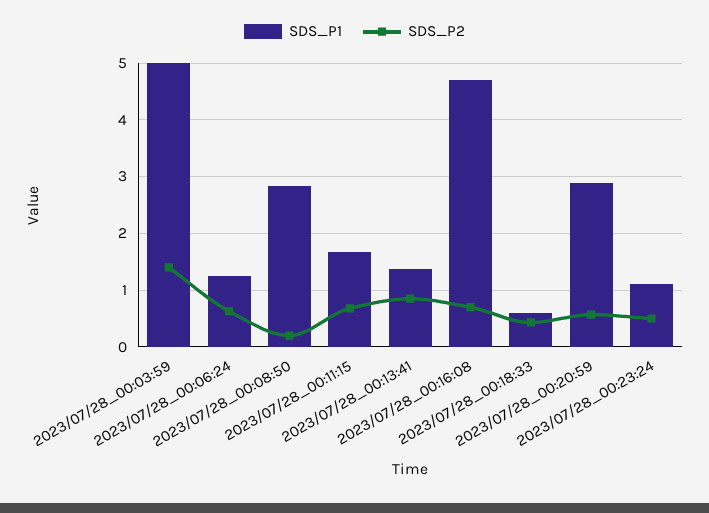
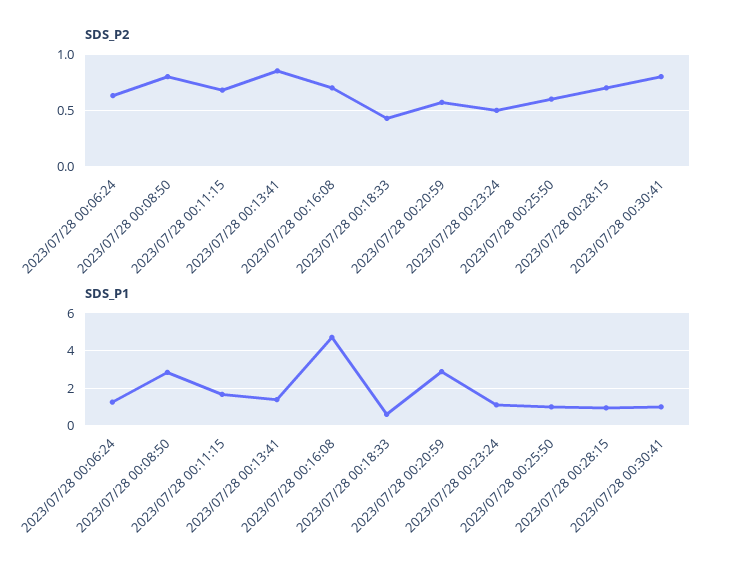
SDS_P1, 2023/07/28_00:03:59: 5 -> none
SDS_P2, 2023/07/28_00:03:59: 1.4 -> none
SDS_P2, 2023/07/28_00:08:50: 0.2 -> 0.8
SDS_P2, 2023/07/28 00:25:50: none -> 0.6
SDS_P2, 2023/07/28 00:28:15: none -> 0.7
SDS_P2, 2023/07/28 00:30:41: none -> 0.8
SDS_P1, 2023/07/28 00:25:50: none -> 1
SDS_P1, 2023/07/28 00:28:15: none -> 1
SDS_P1, 2023/07/28 00:30:41: none -> 1

